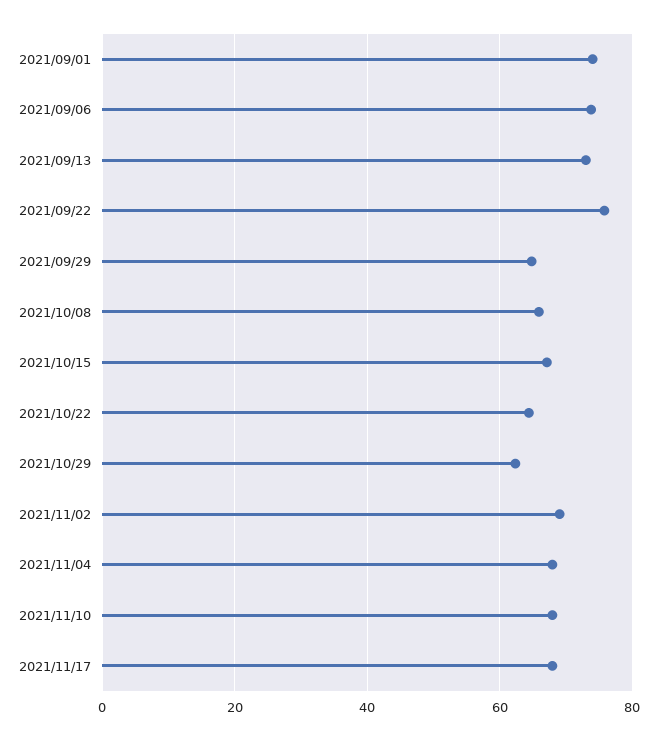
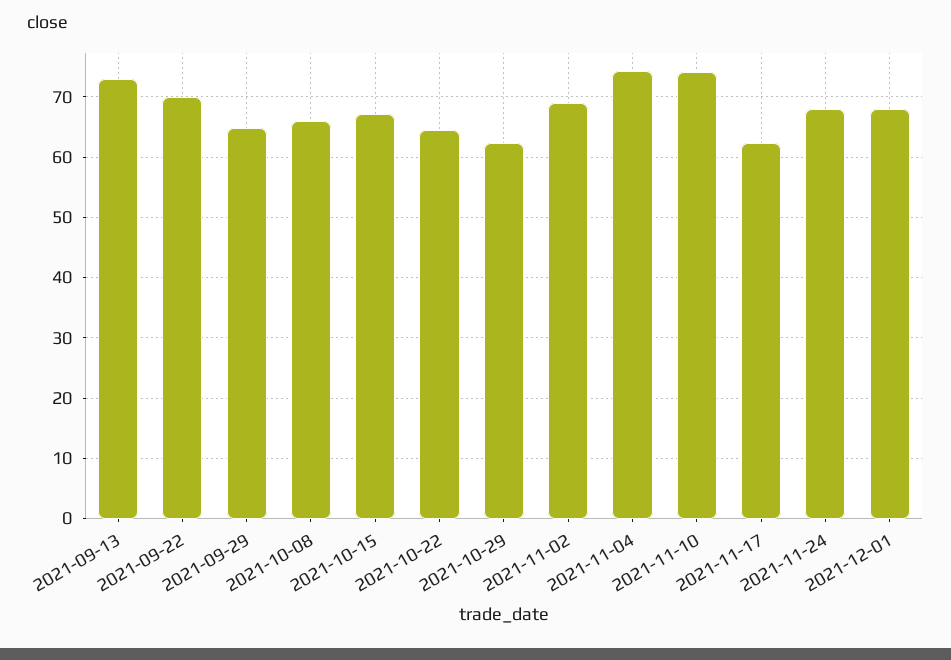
2021/09/01: 74 -> none
2021/09/06: 74 -> none
2021/09/22: 76 -> 70
2021/11/04: 68 -> 74
2021/11/10: 68 -> 74
2021/11/17: 68 -> 62
2021-11-24: none -> 68
2021-12-01: none -> 68

